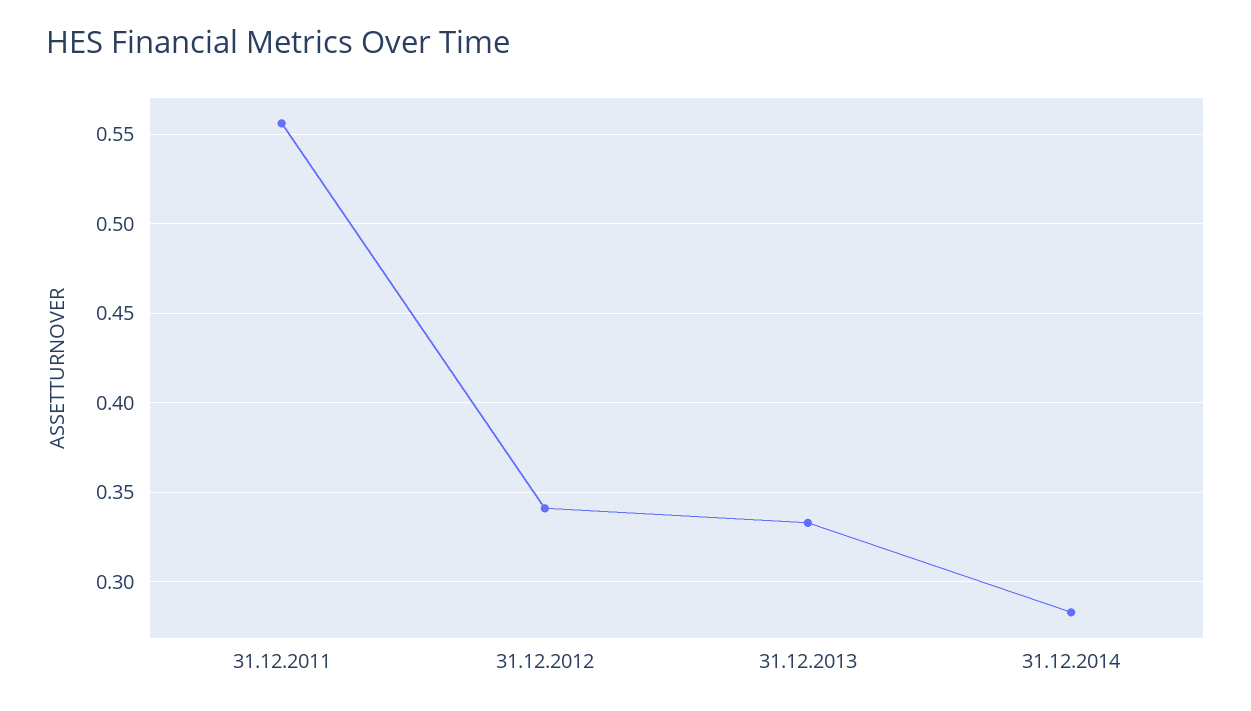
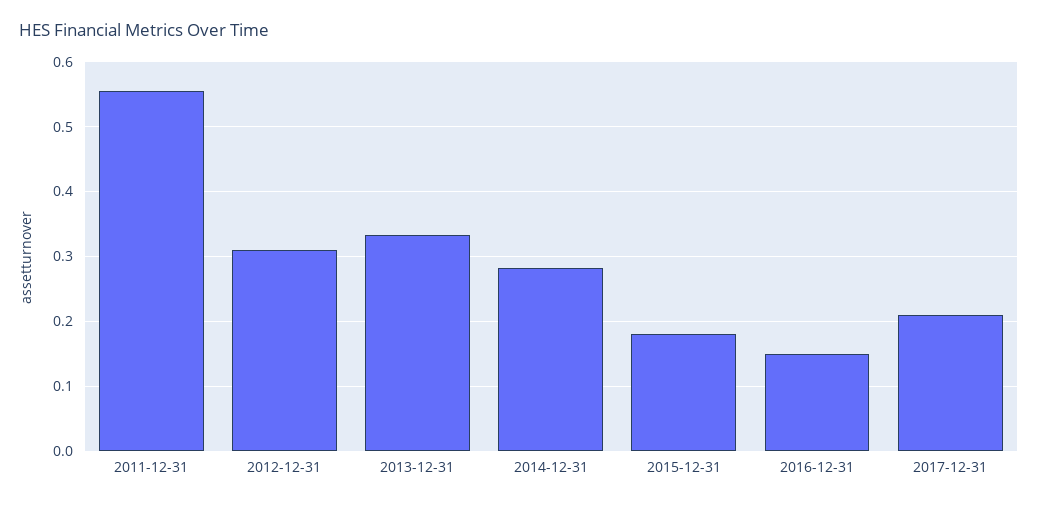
31.12.2012: 0.34 -> 0.31
2015-12-31: none -> 0.18
2016-12-31: none -> 0.15
2017-12-31: none -> 0.21

